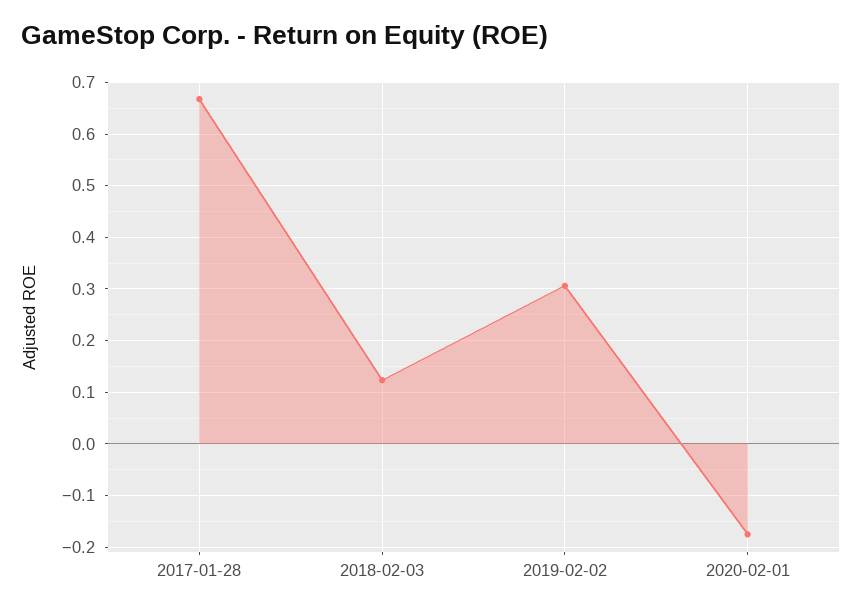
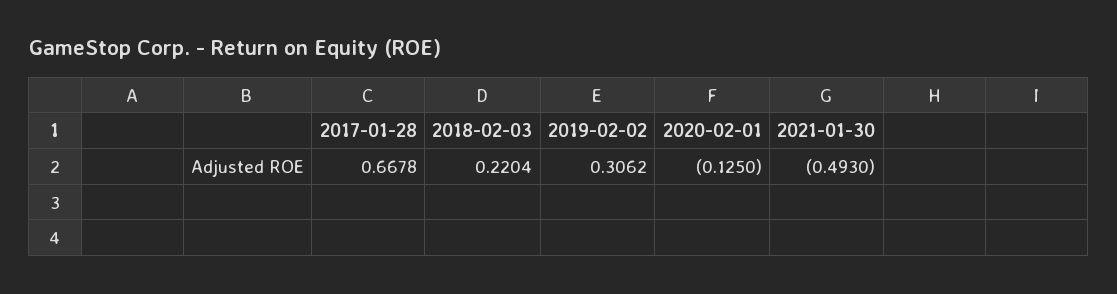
2018-02-03: 0.12 -> 0.2204
2020-02-01: -0.18 -> -0.125
2021-01-30: none -> -0.493

